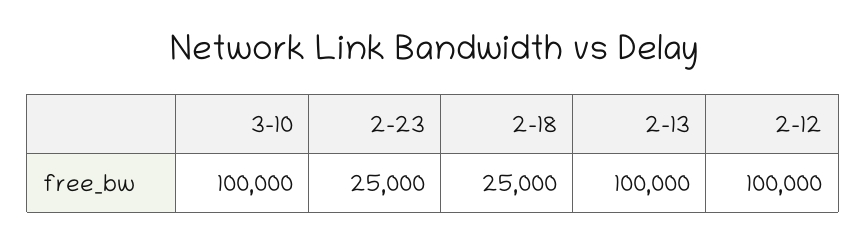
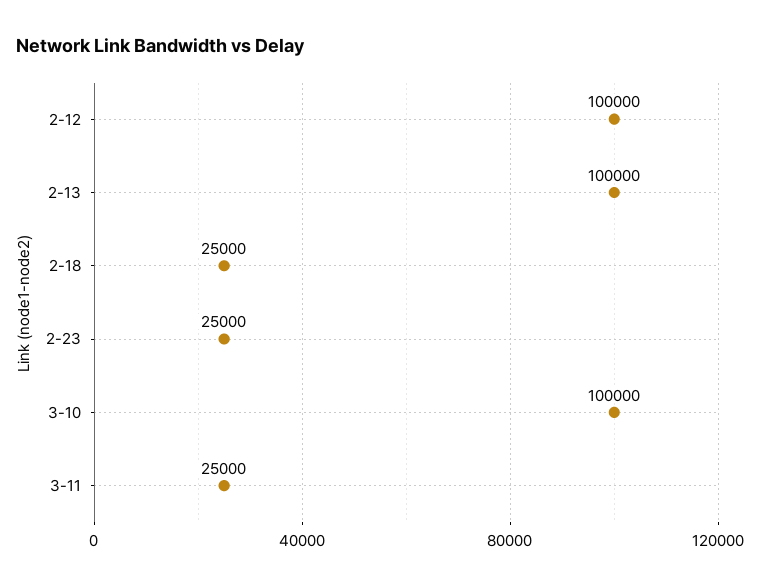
3-11: none -> 25000

